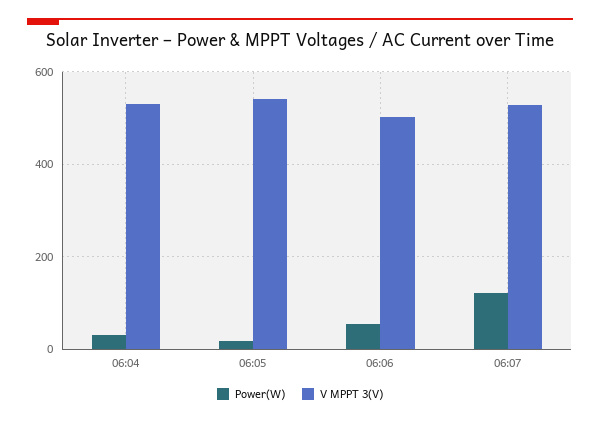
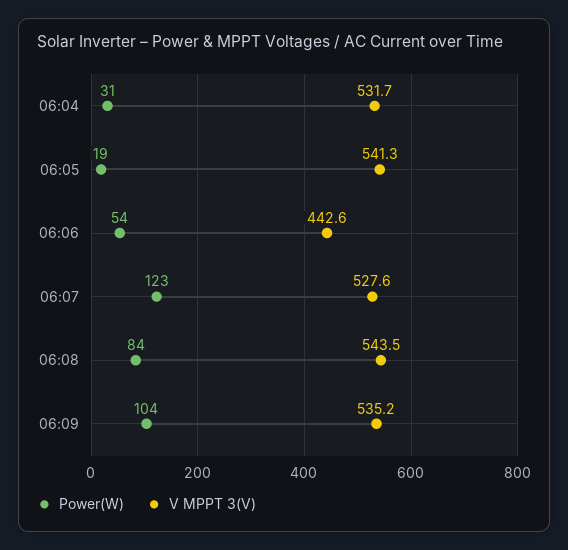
V MPPT 3(V), 06:06: 500 -> 442.6
Power(W), 06:08: none -> 84
V MPPT 3(V), 06:08: none -> 543.5
Power(W), 06:09: none -> 104
V MPPT 3(V), 06:09: none -> 535.2

